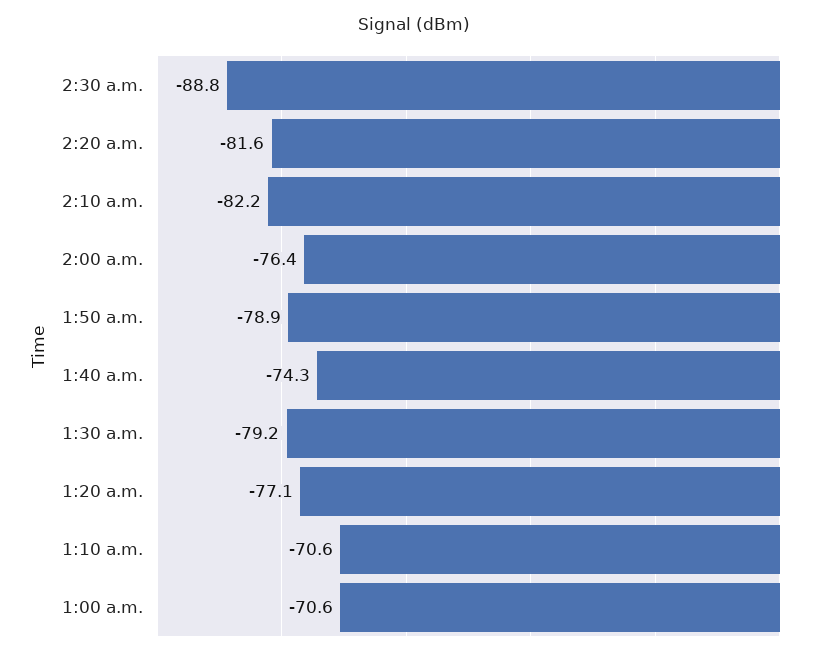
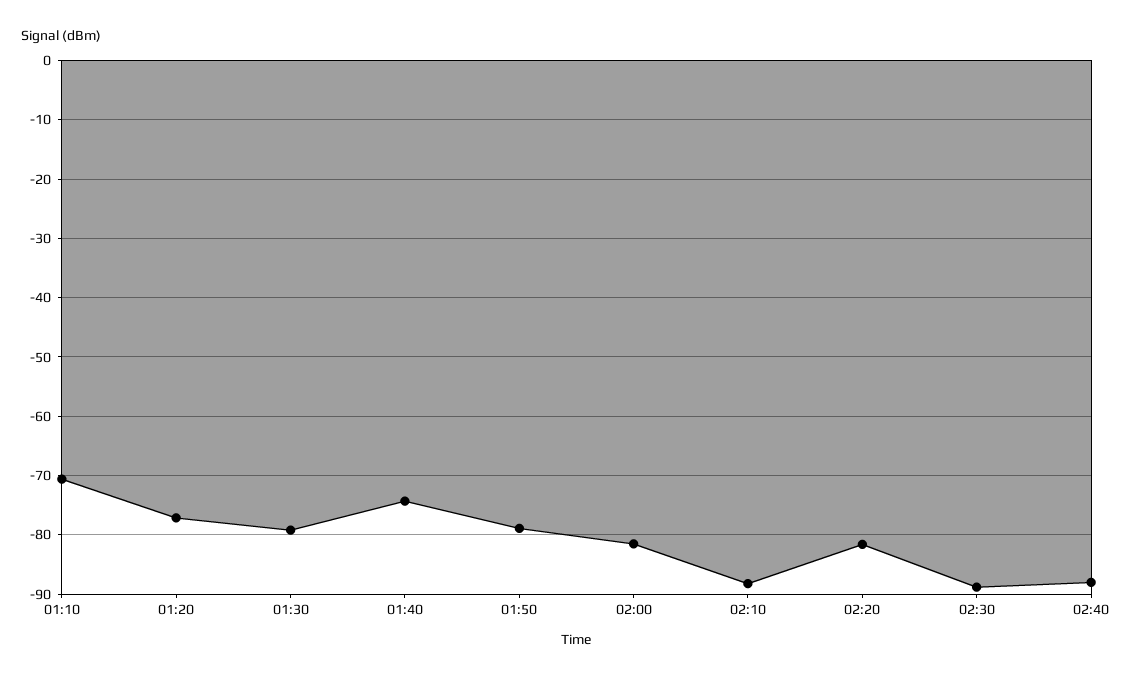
2:10 a.m.: -82.2 -> -88
2:00 a.m.: -76.4 -> -82
1:00 a.m.: -70.6 -> none
02:40: none -> -88

